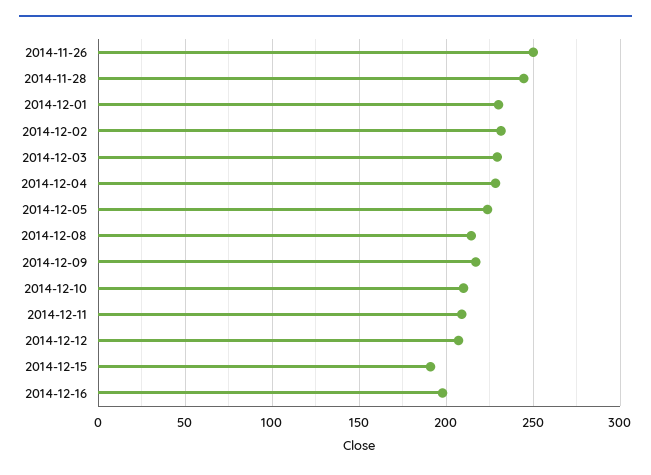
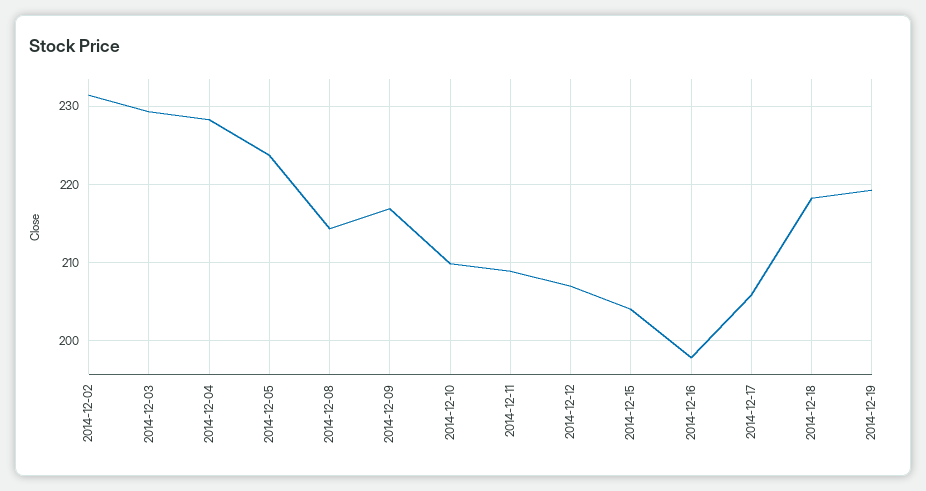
2014-11-26: 250 -> none
2014-11-28: 245 -> none
2014-12-01: 230 -> none
2014-12-15: 190 -> 204
2014-12-17: none -> 206
2014-12-18: none -> 218
2014-12-19: none -> 219

